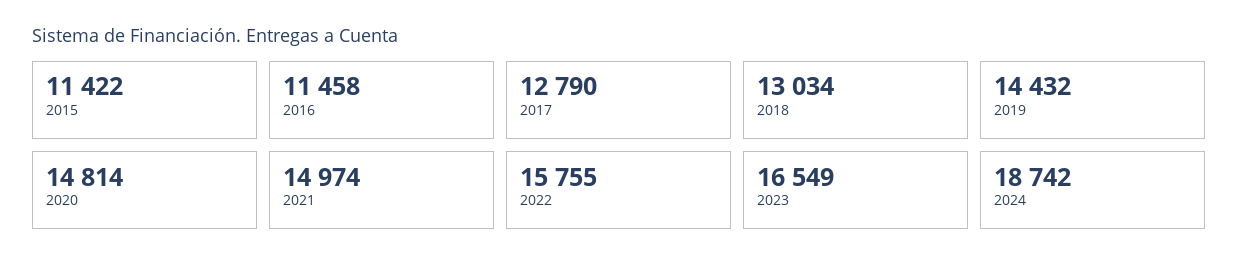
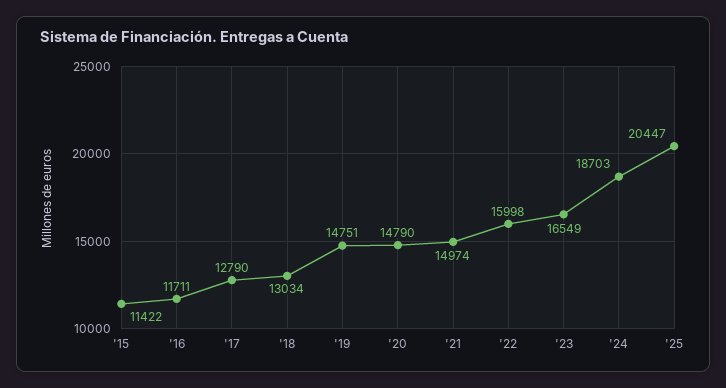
2016: 11458 -> 11711
2019: 14432 -> 14751
2020: 14814 -> 14790
2022: 15755 -> 15998
2024: 18742 -> 18703
'25: none -> 20447

